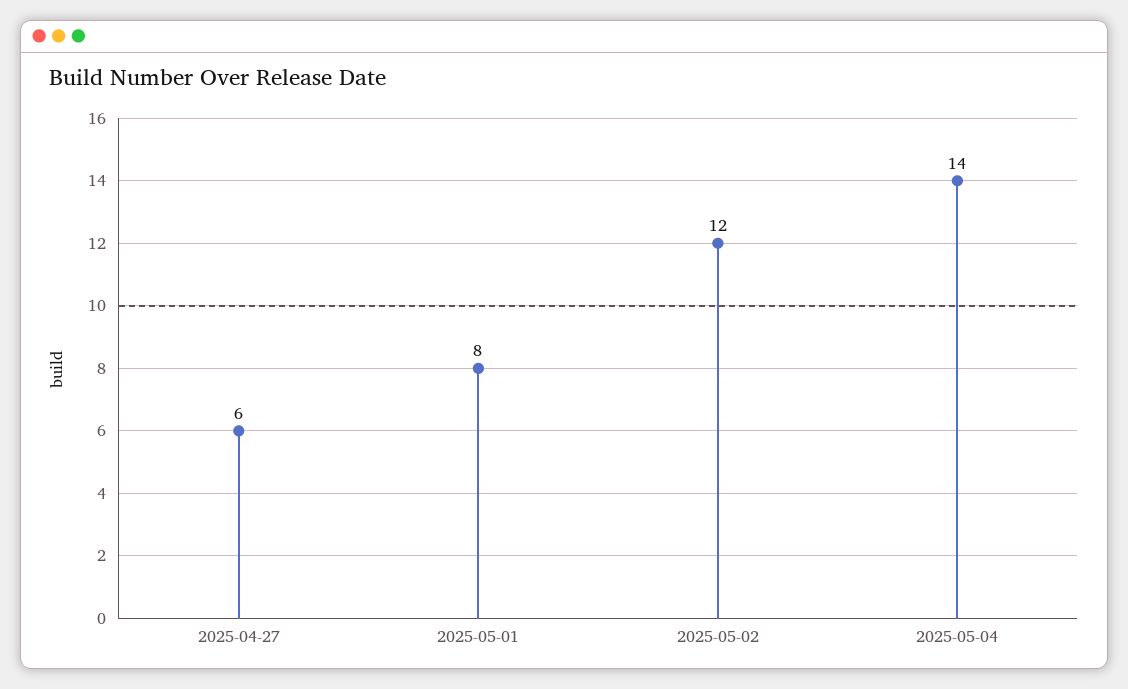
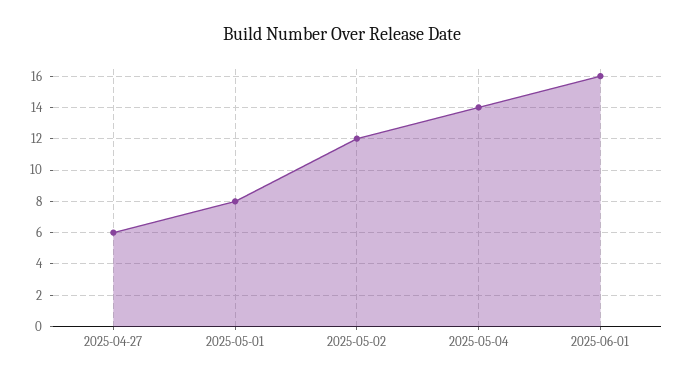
2025-06-01: none -> 16

